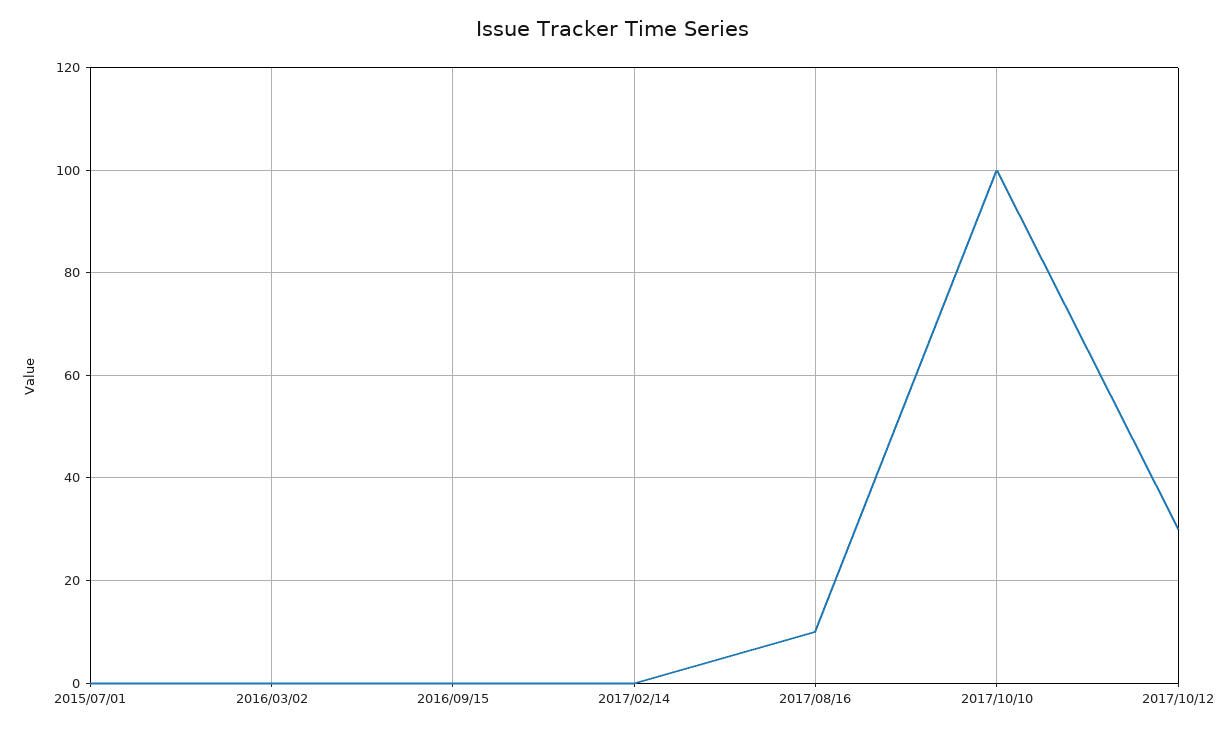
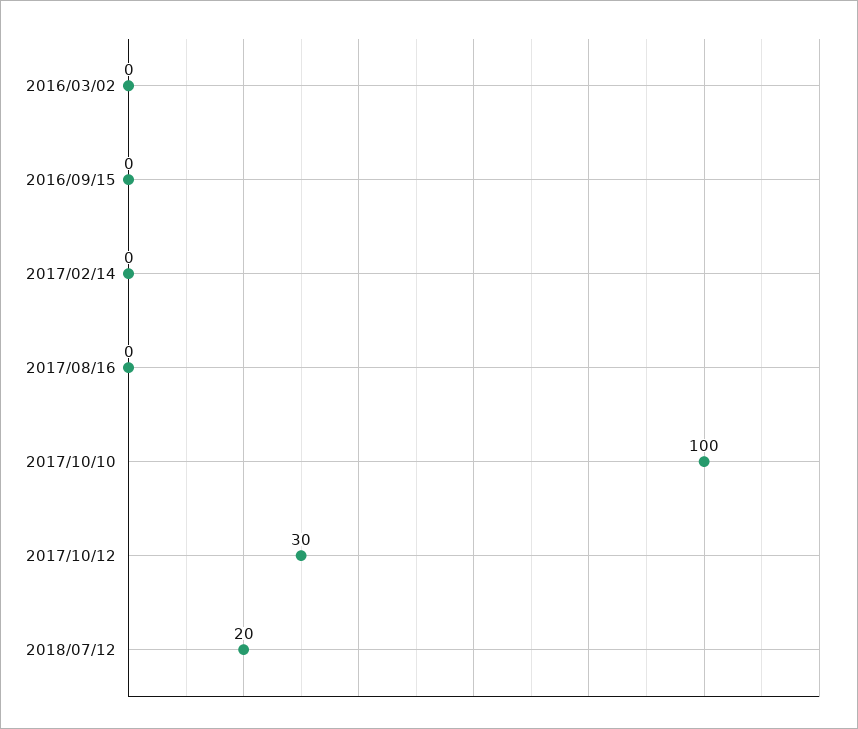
2015/07/01: 0 -> none
2017/08/16: 10 -> 0
2018/07/12: none -> 20

